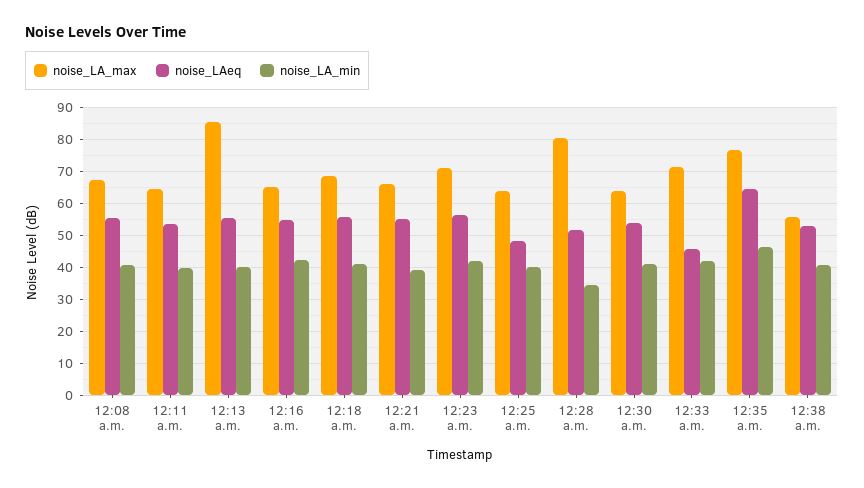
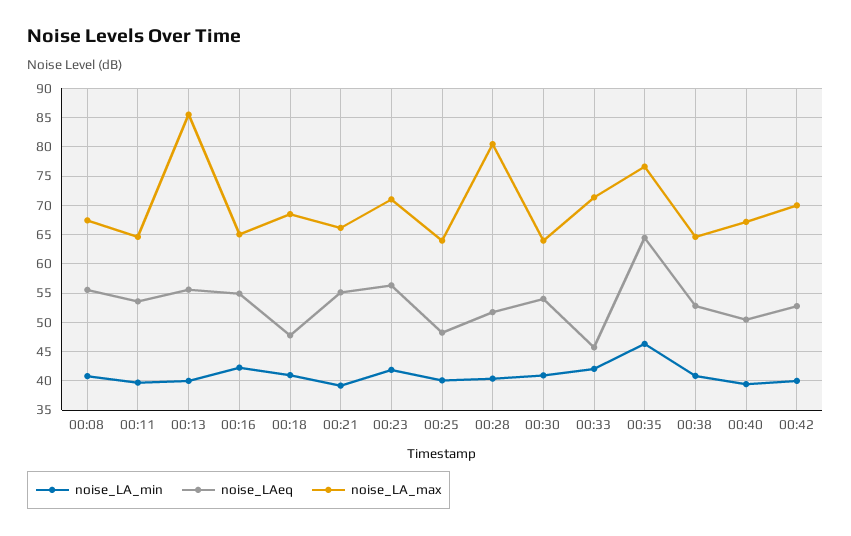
noise_LAeq, 12:18 a.m.: 56 -> 47.5
noise_LA_min, 12:28 a.m.: 34 -> 40
noise_LA_max, 12:38 a.m.: 56 -> 65
noise_LA_min, 00:40: none -> 40
noise_LAeq, 00:40: none -> 50
noise_LA_max, 00:40: none -> 67.5
noise_LA_min, 00:42: none -> 40
noise_LAeq, 00:42: none -> 52.5
noise_LA_max, 00:42: none -> 70

